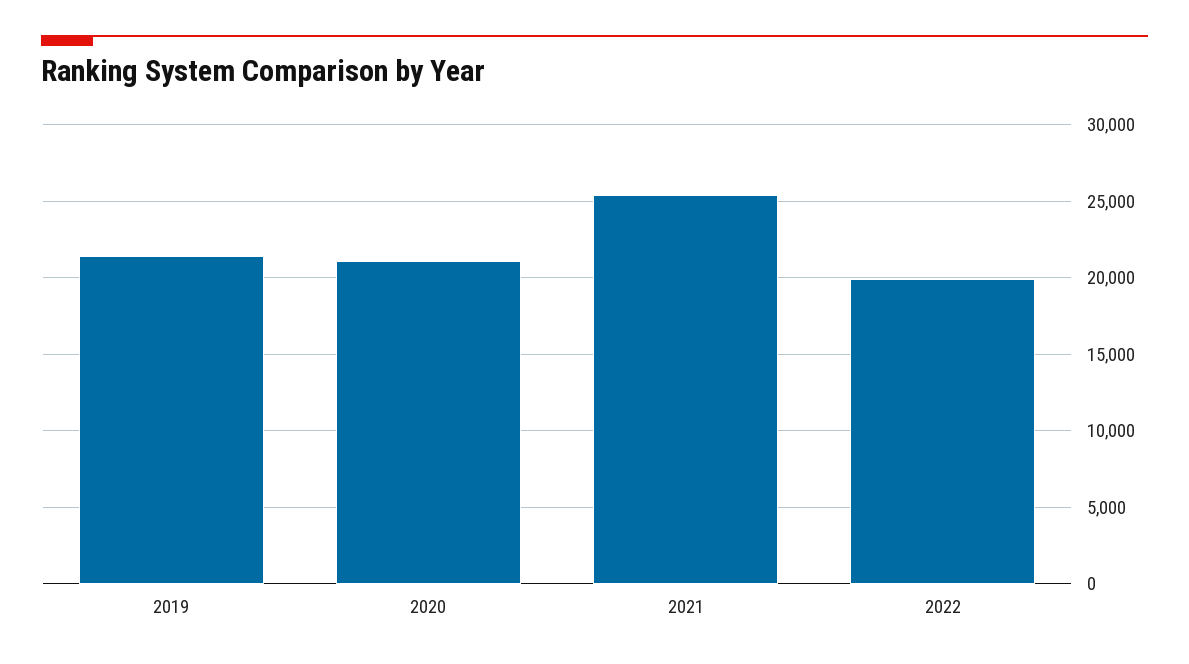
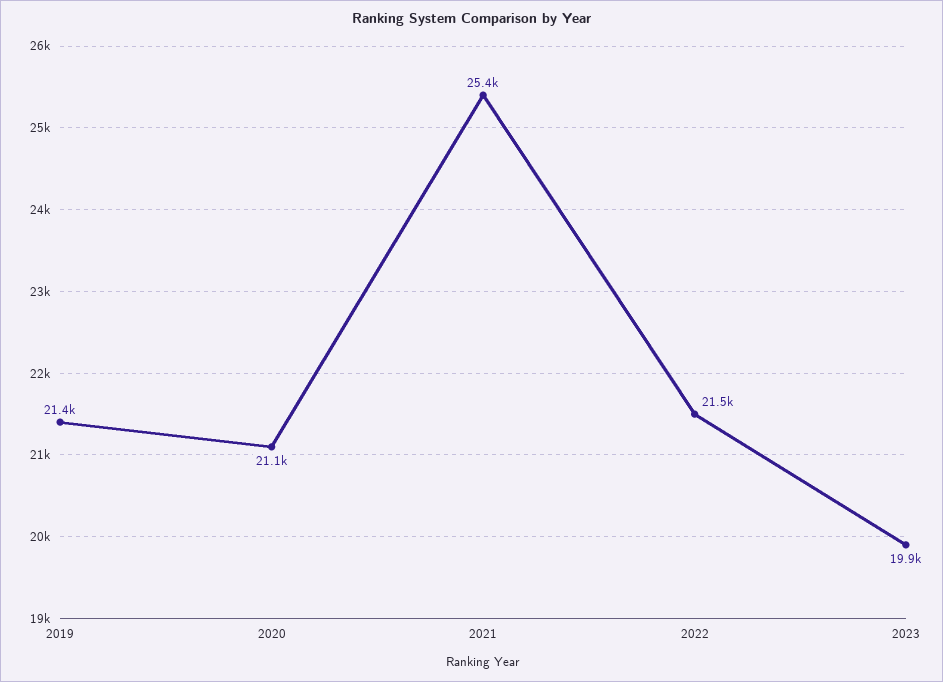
2022: 20000 -> 21500
2023: none -> 19900

